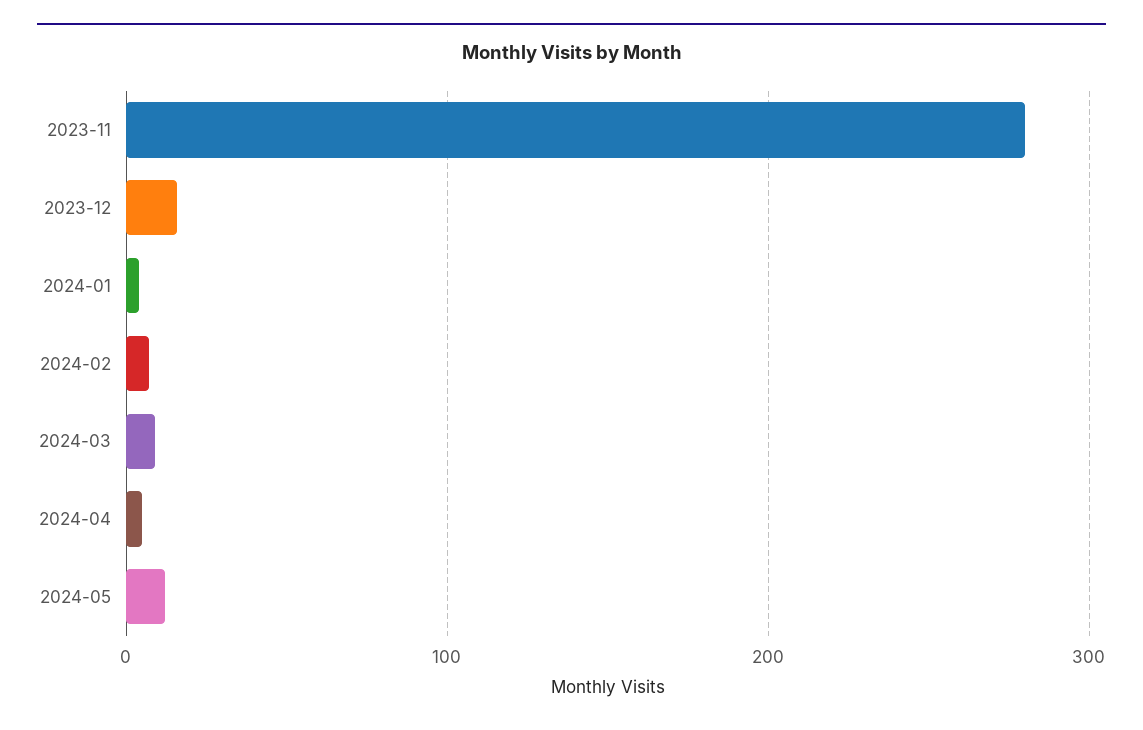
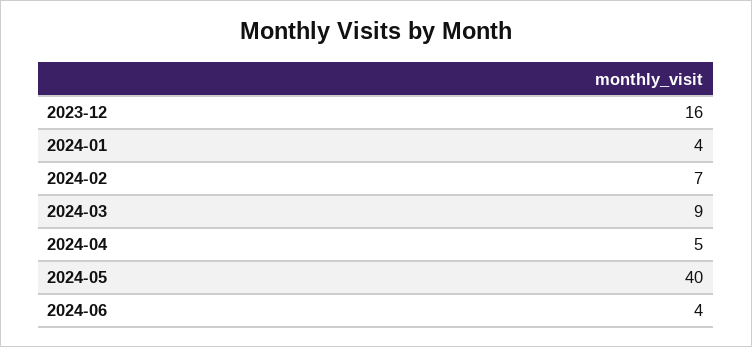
2023-11: 280 -> none
2024-05: 10 -> 40
2024-06: none -> 4

